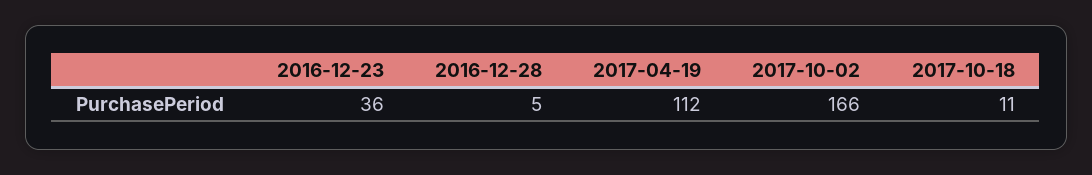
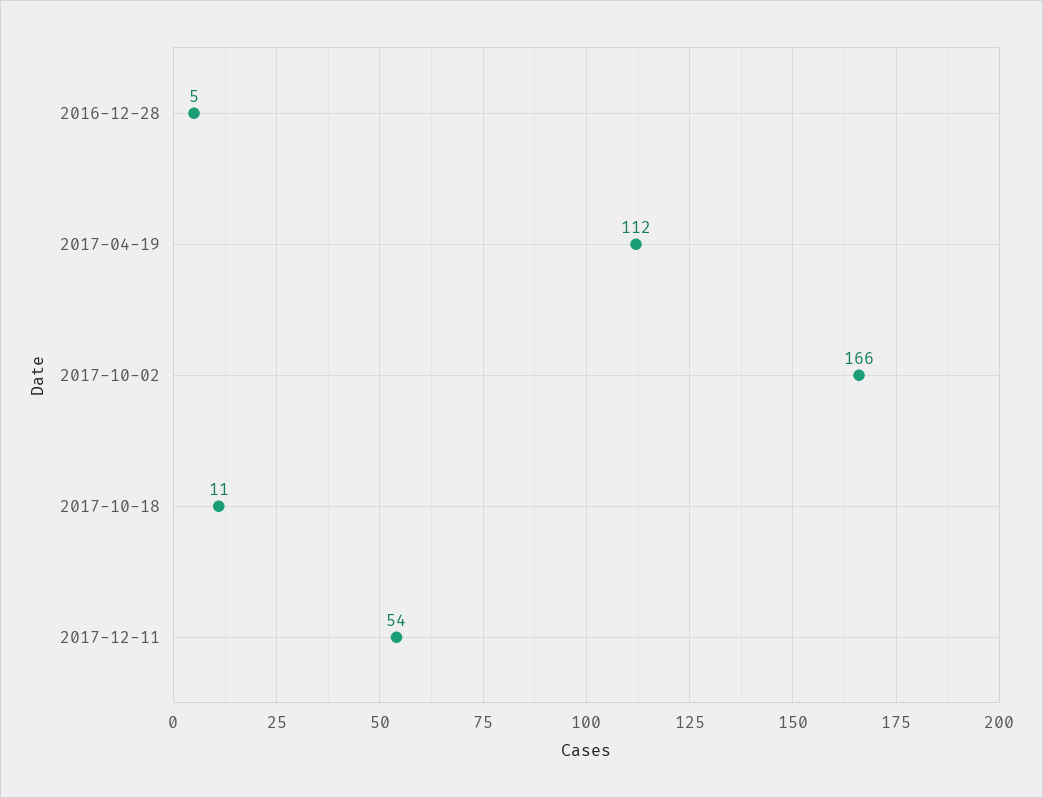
2016-12-23: 36 -> none
2017-12-11: none -> 54

